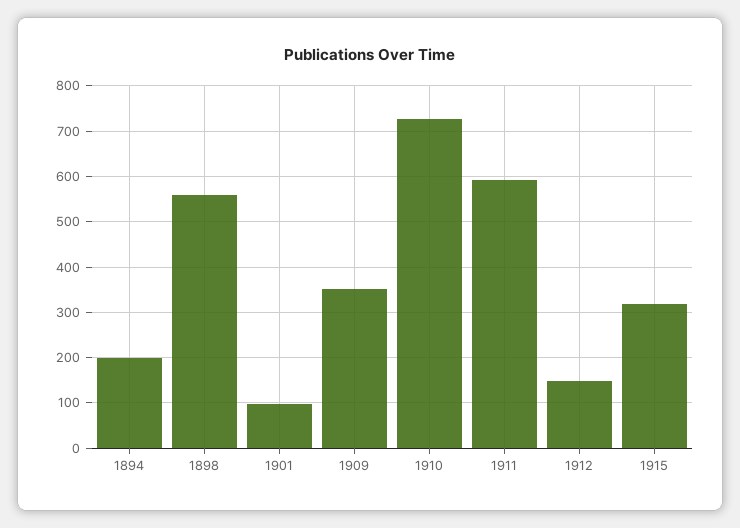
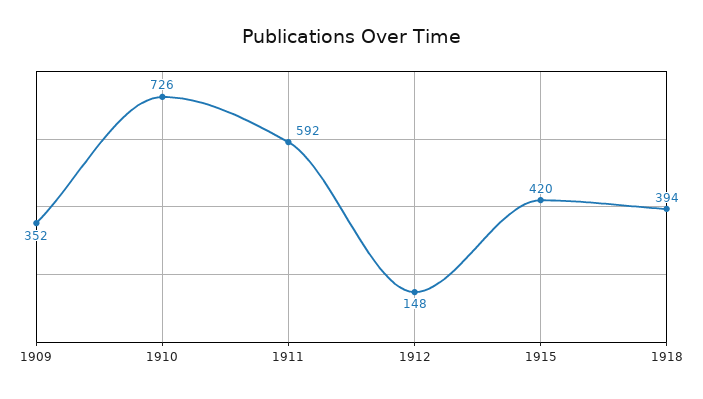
1894: 200 -> none
1898: 560 -> none
1901: 100 -> none
1915: 320 -> 420
1918: none -> 394

